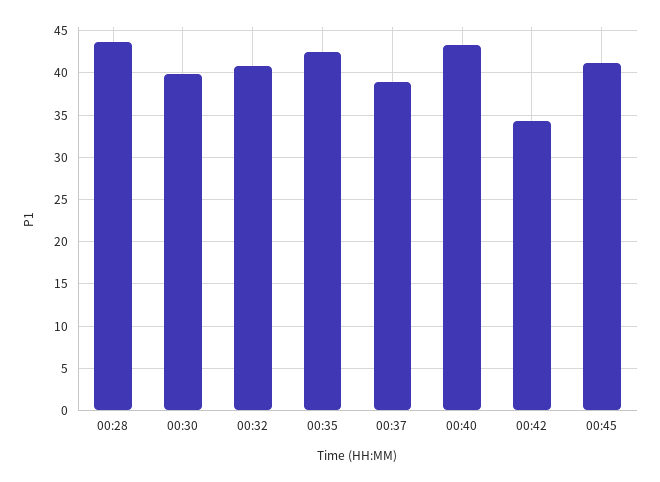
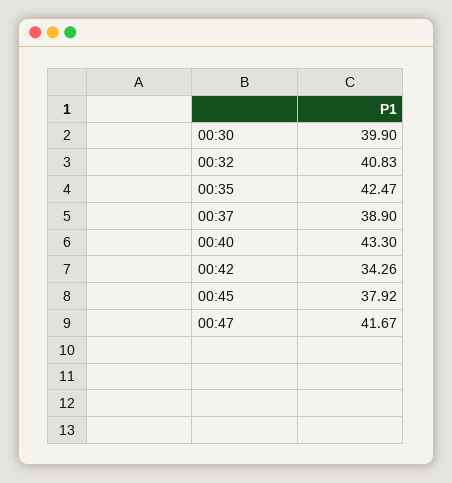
00:28: 44 -> none
00:45: 41 -> 37.92
00:47: none -> 41.67

